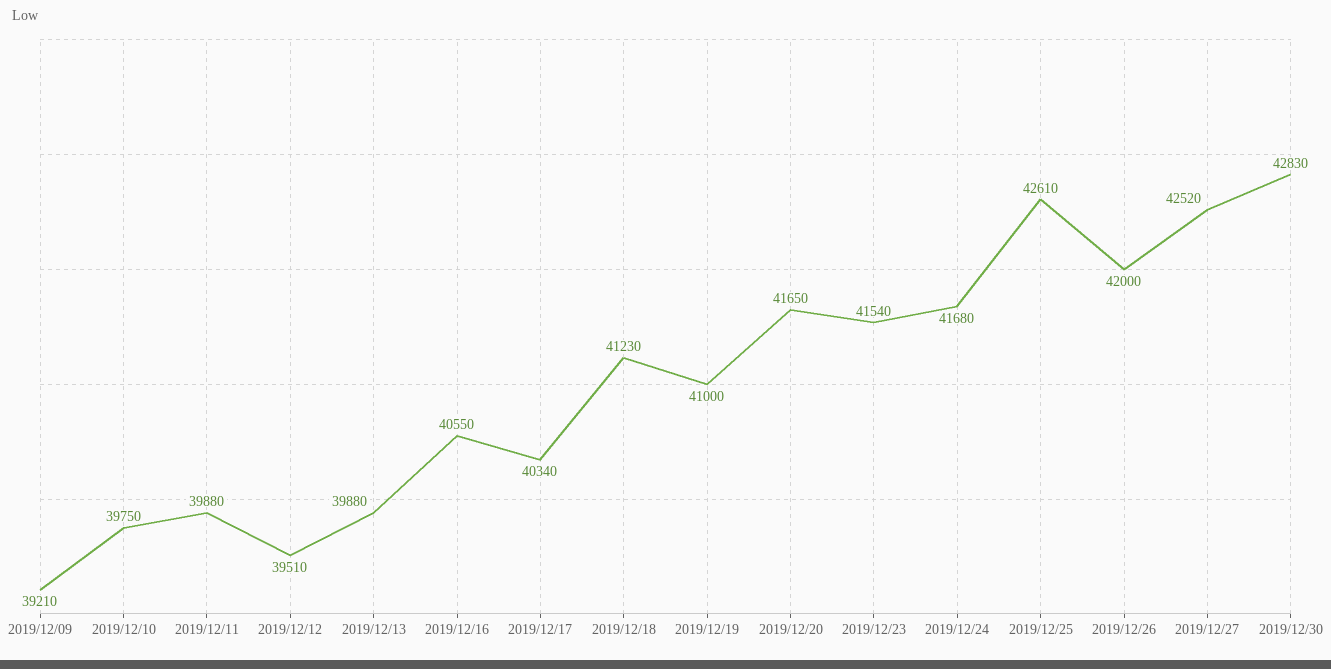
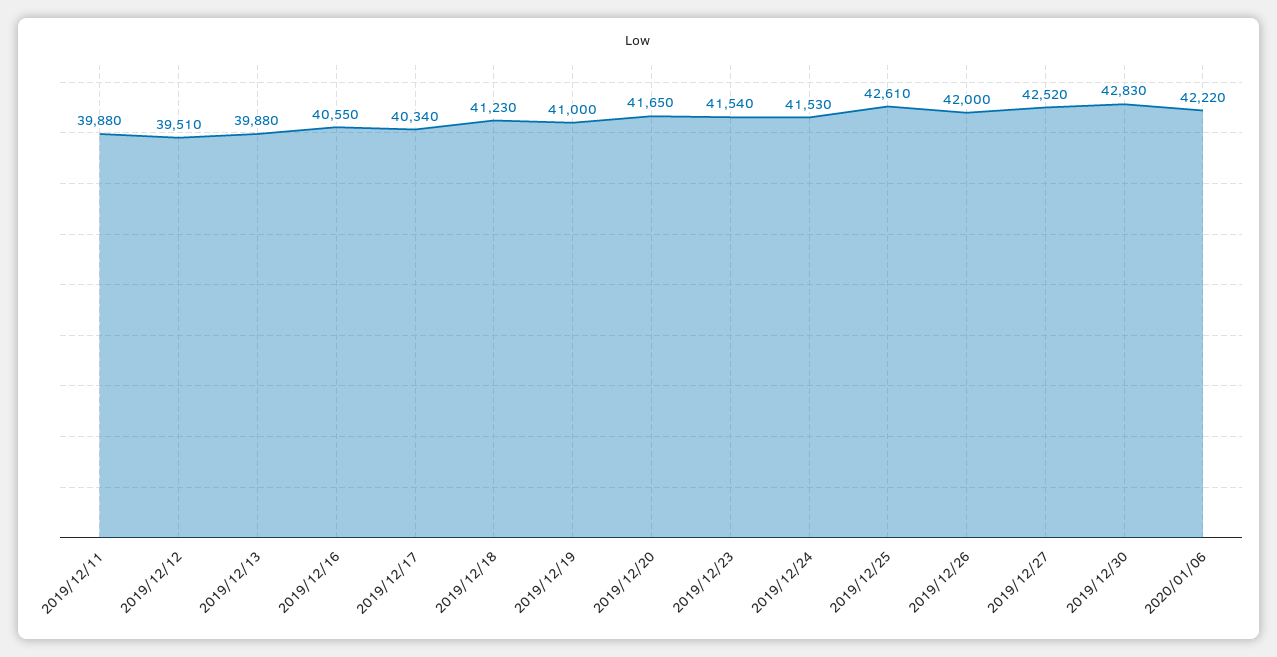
2019/12/09: 39210 -> none
2019/12/10: 39750 -> none
2019/12/24: 41680 -> 41530
2020/01/06: none -> 42220

